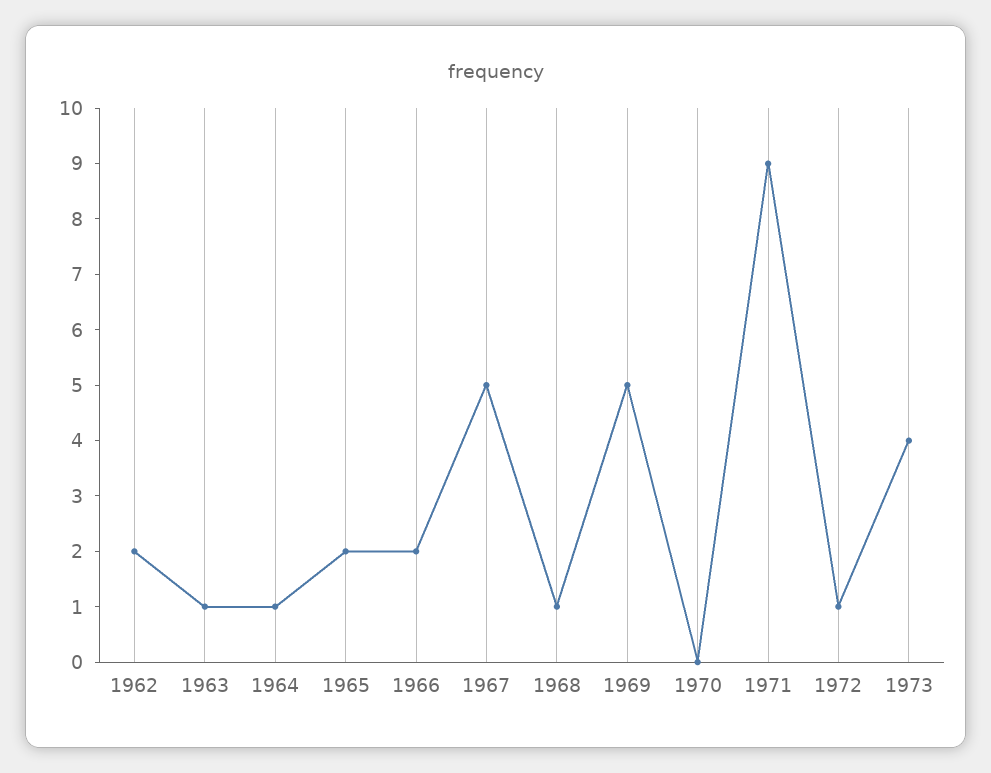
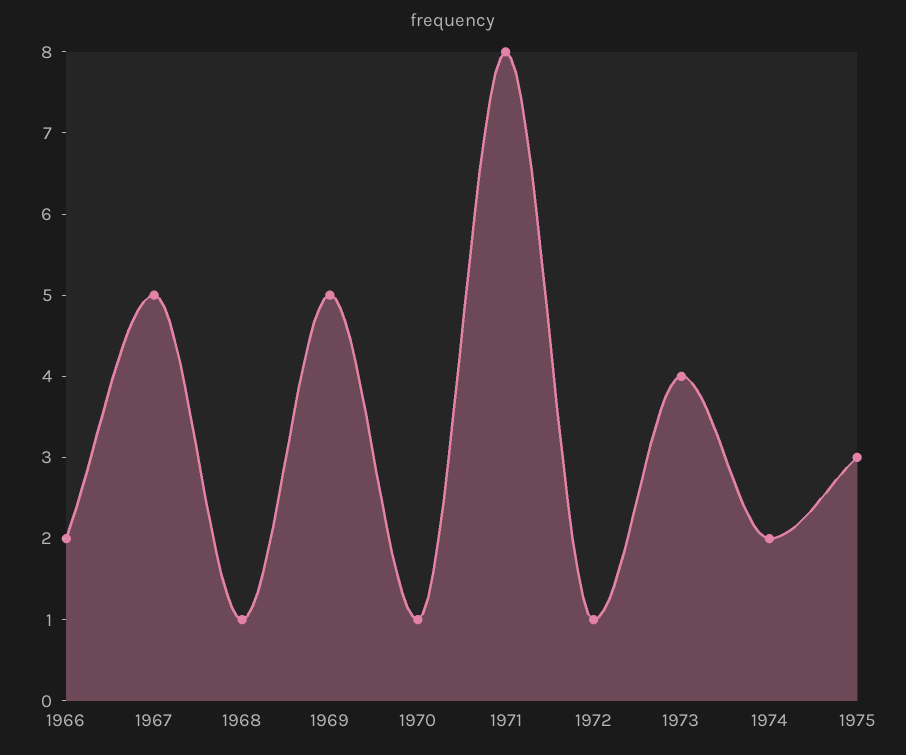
1962: 2 -> none
1963: 1 -> none
1964: 1 -> none
1965: 2 -> none
1970: 0 -> 1
1971: 9 -> 8
1974: none -> 2
1975: none -> 3

